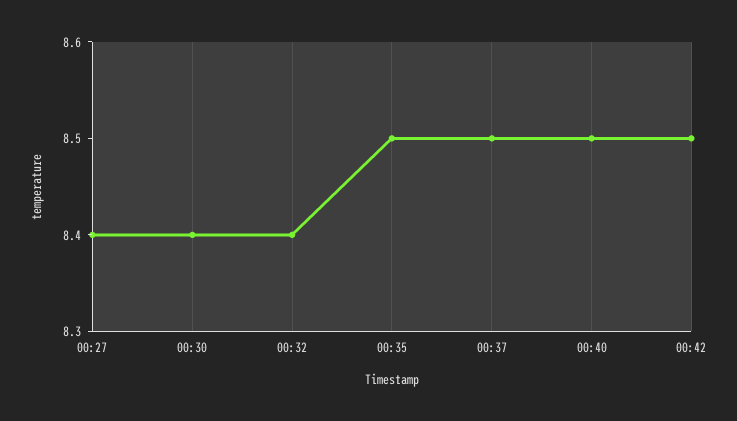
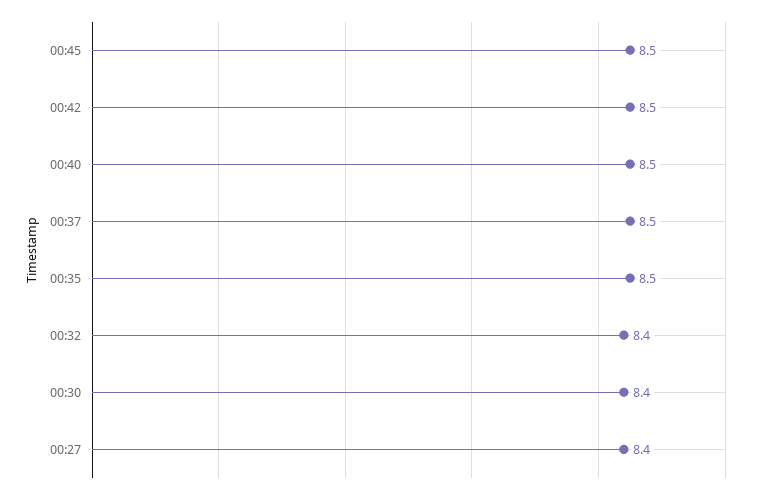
00:45: none -> 8.5

